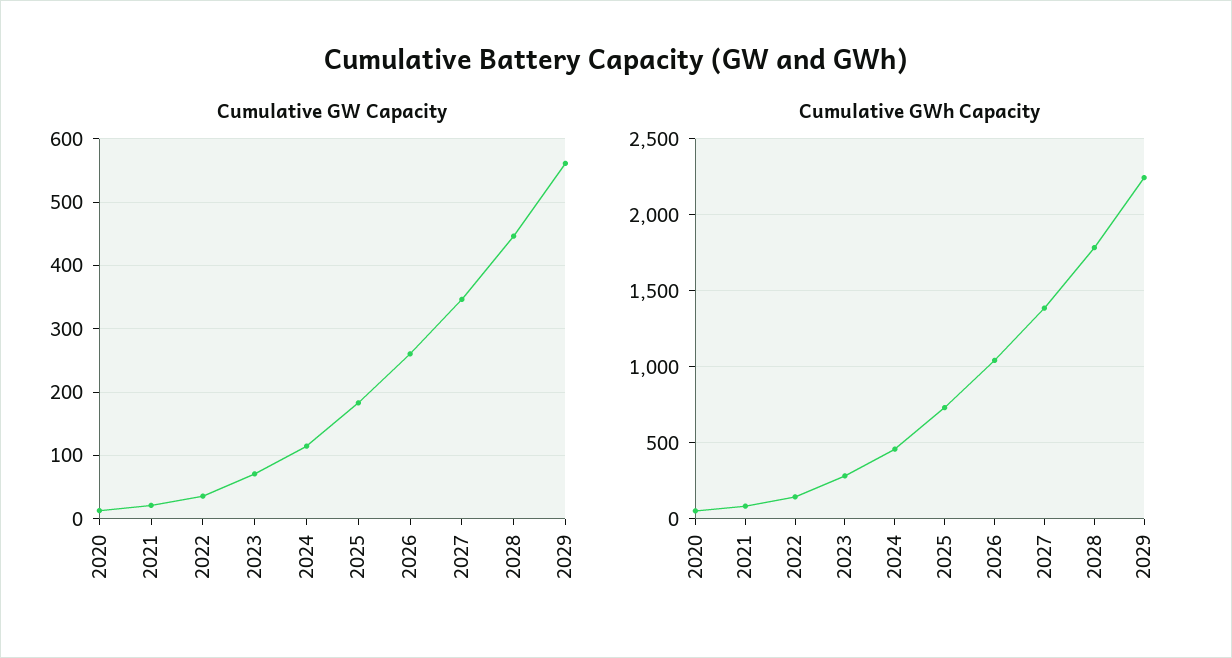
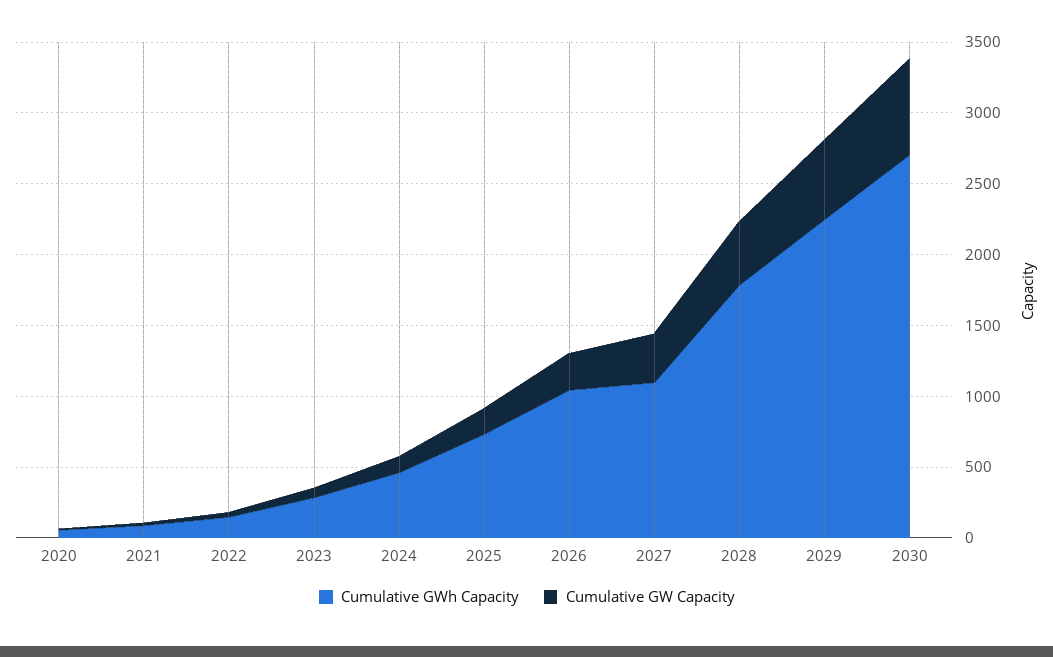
Cumulative GWh Capacity, 2027: 1400 -> 1100
Cumulative GWh Capacity, 2030: none -> 2700
Cumulative GW Capacity, 2030: none -> 700

